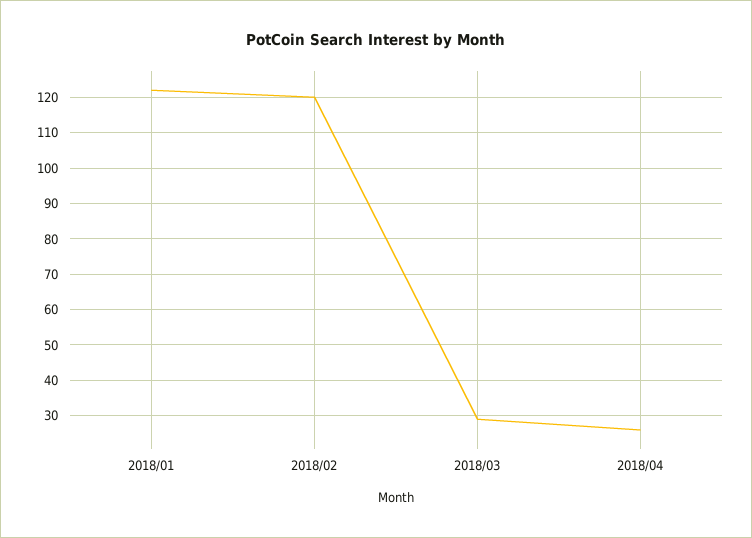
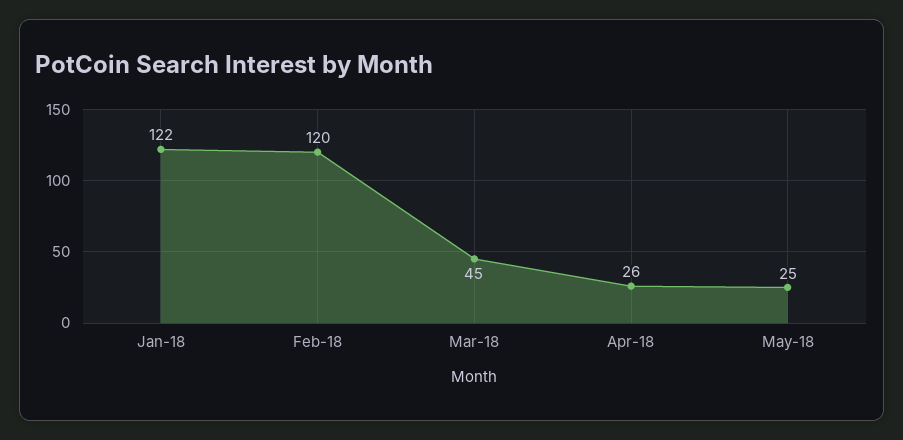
2018/03: 30 -> 45
May-18: none -> 25

